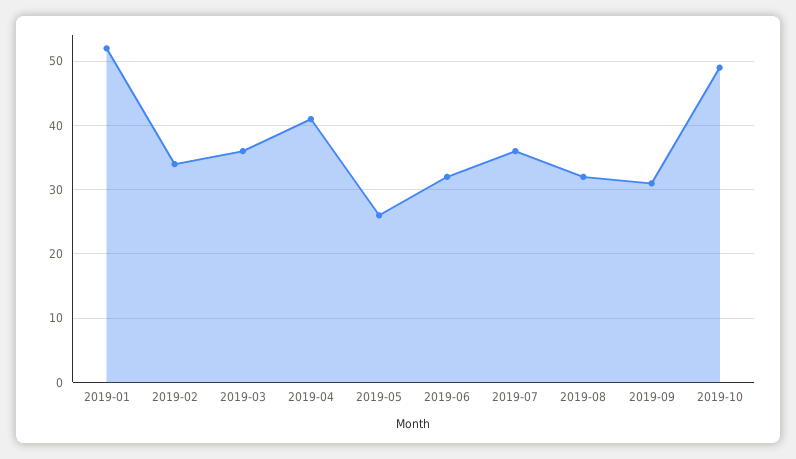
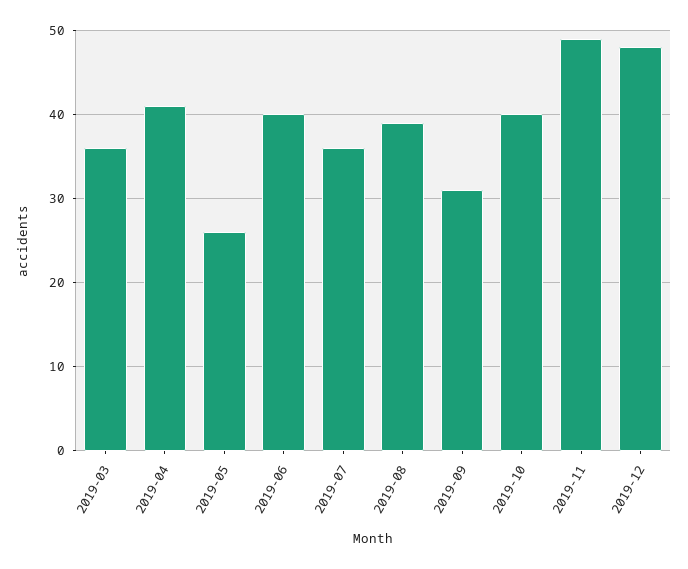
2019-01: 52 -> none
2019-02: 34 -> none
2019-06: 32 -> 40
2019-08: 32 -> 39
2019-10: 49 -> 40
2019-11: none -> 49
2019-12: none -> 48

